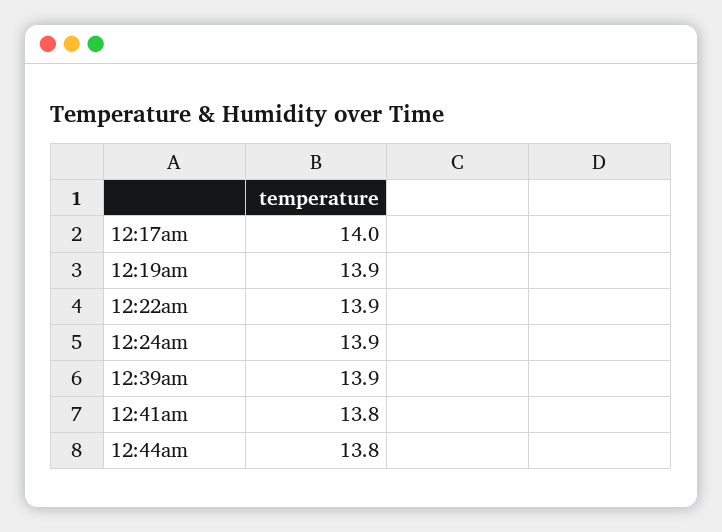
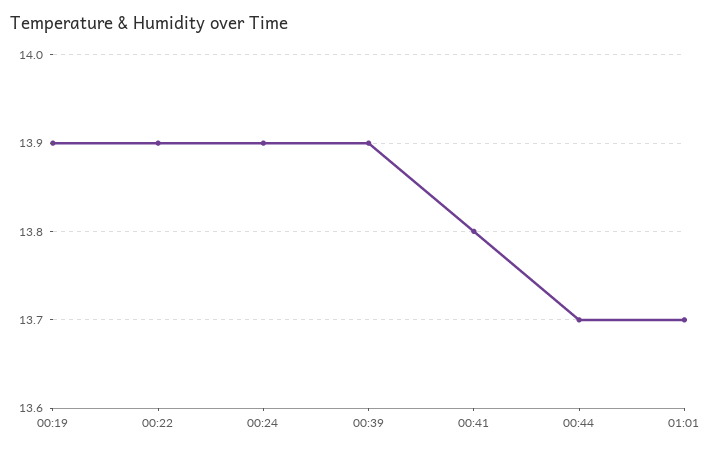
12:17am: 14 -> none
12:44am: 13.8 -> 13.7
01:01: none -> 13.7

